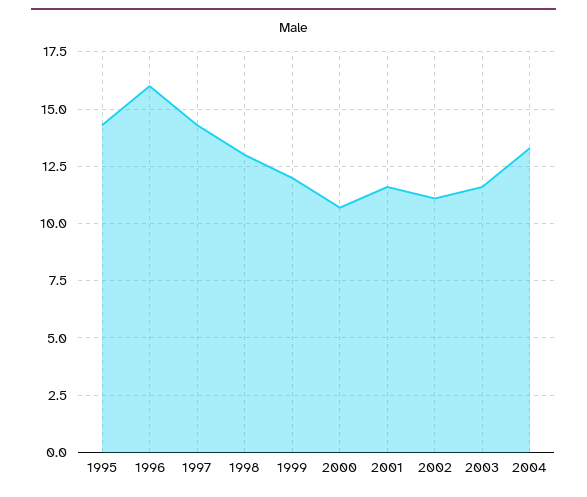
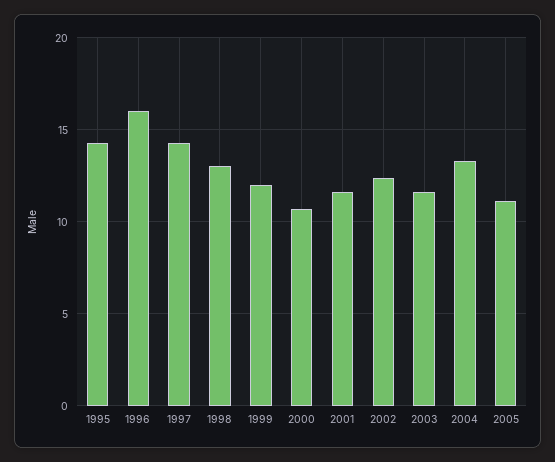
2002: 11 -> 12.5
2005: none -> 11

